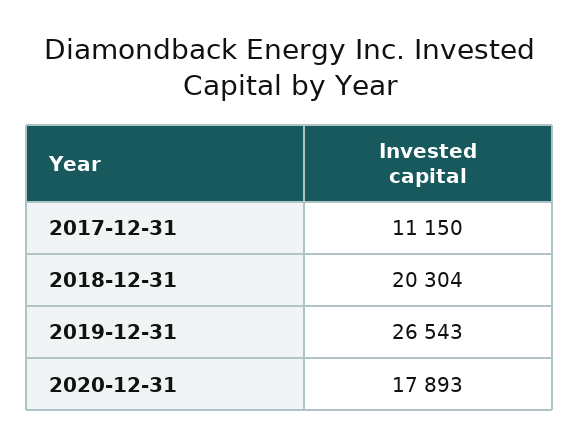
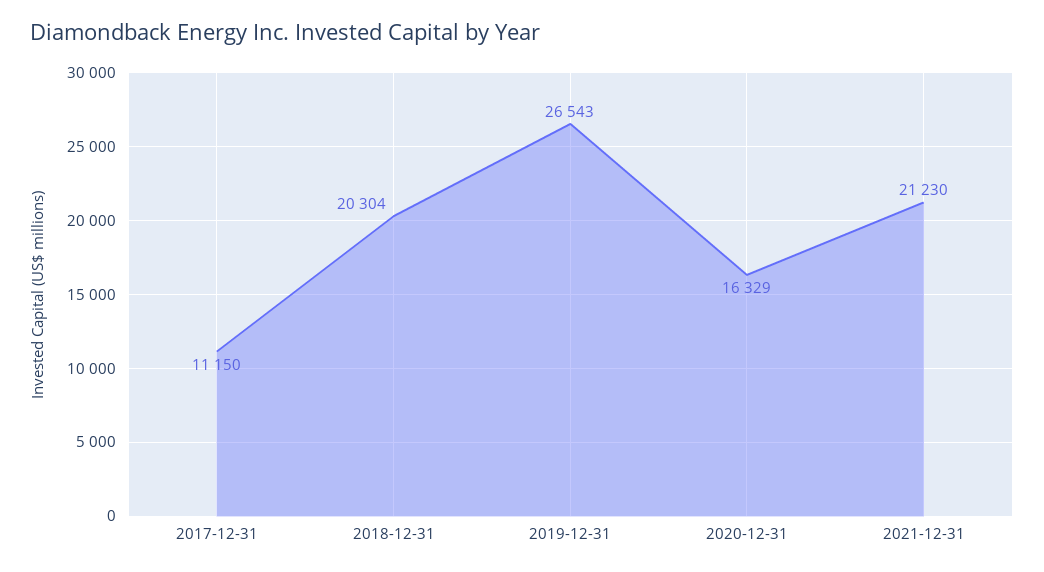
2020-12-31: 17893 -> 16329
2021-12-31: none -> 21230

